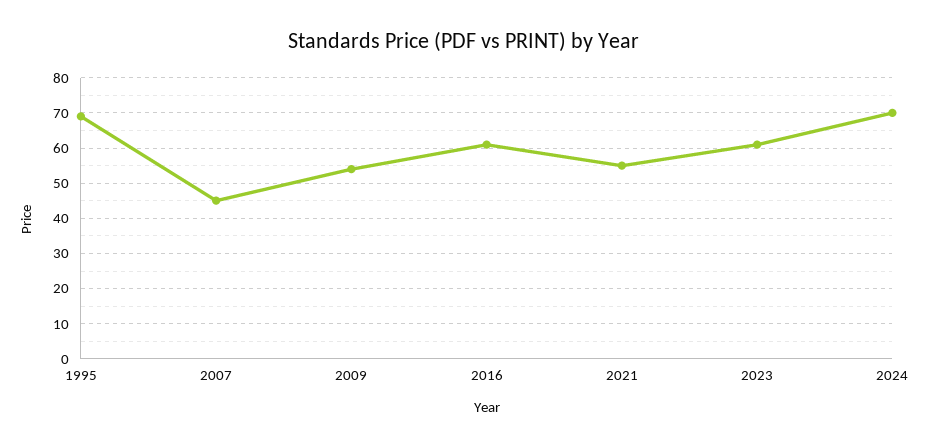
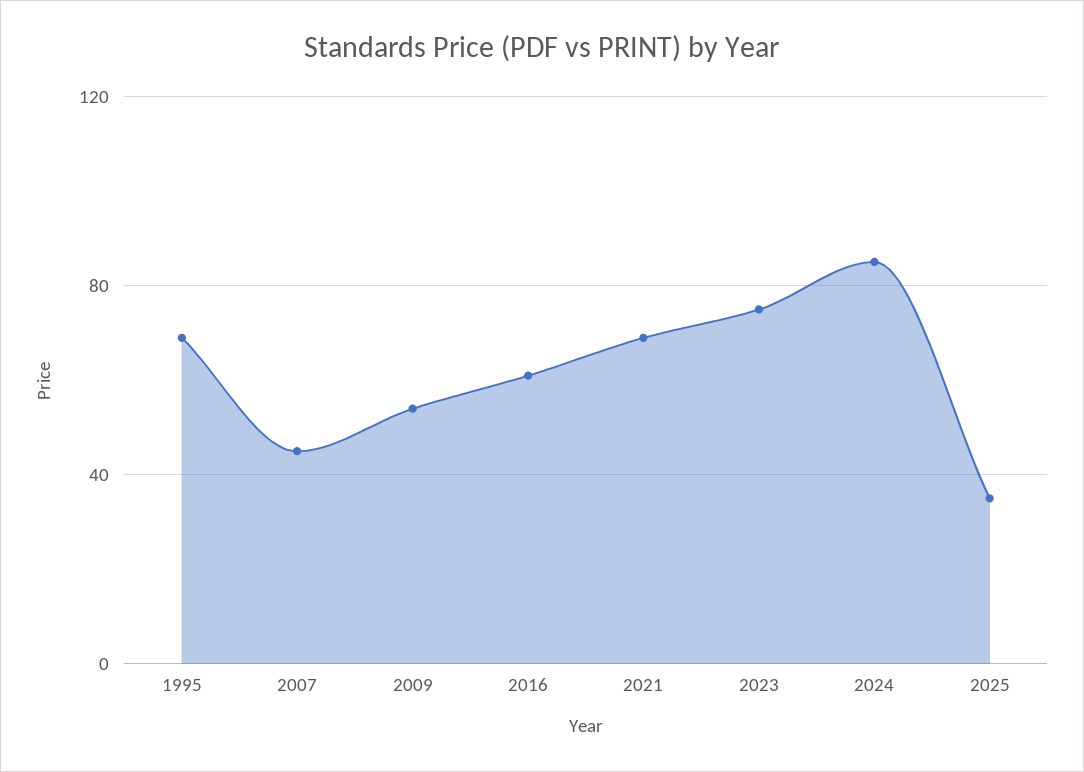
2021: 55 -> 70
2023: 60 -> 75
2024: 70 -> 85
2025: none -> 35

